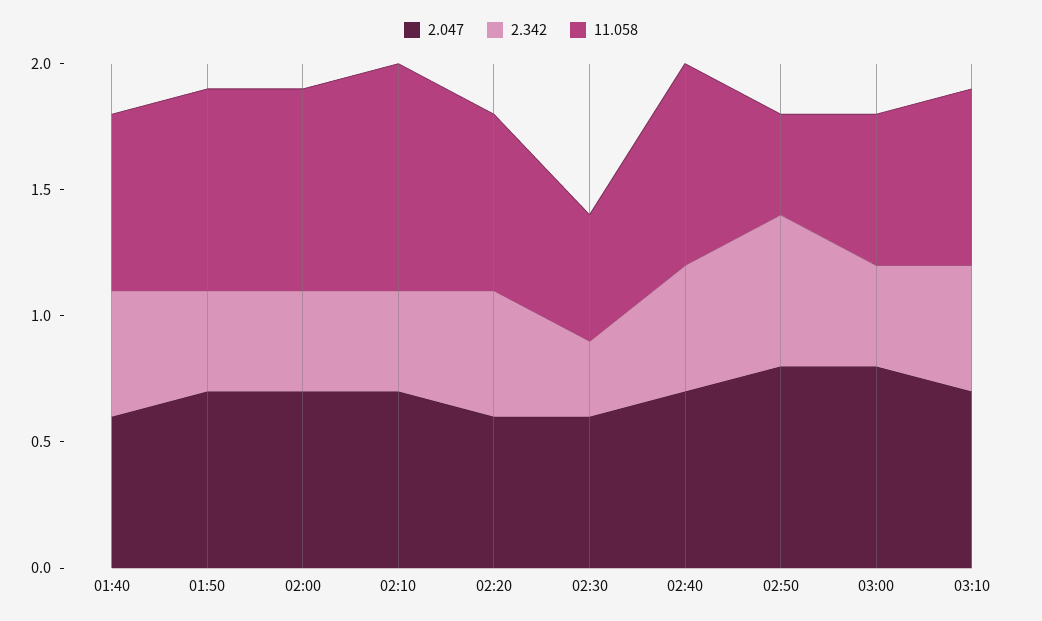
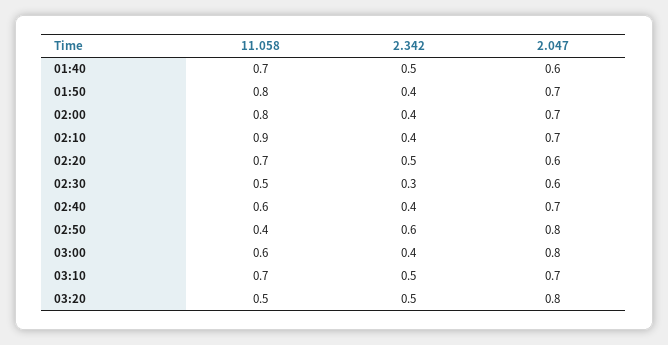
2.342, 02:40: 0.5 -> 0.4
11.058, 02:40: 0.8 -> 0.6
11.058, 03:20: none -> 0.5
2.342, 03:20: none -> 0.5
2.047, 03:20: none -> 0.8

